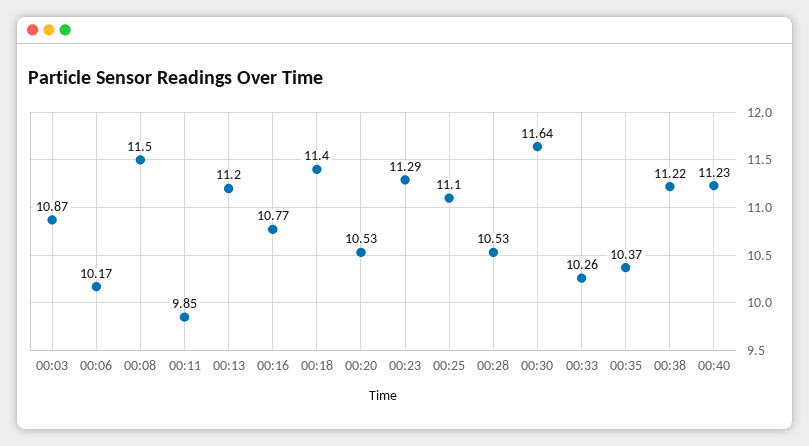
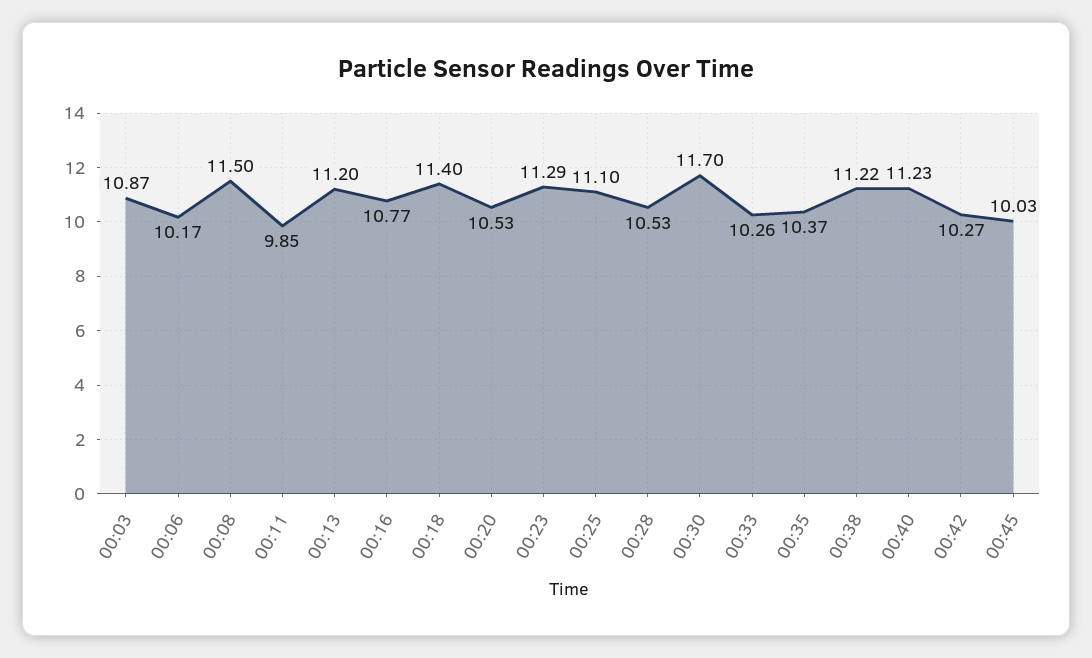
00:30: 11.64 -> 11.7
00:42: none -> 10.27
00:45: none -> 10.03

